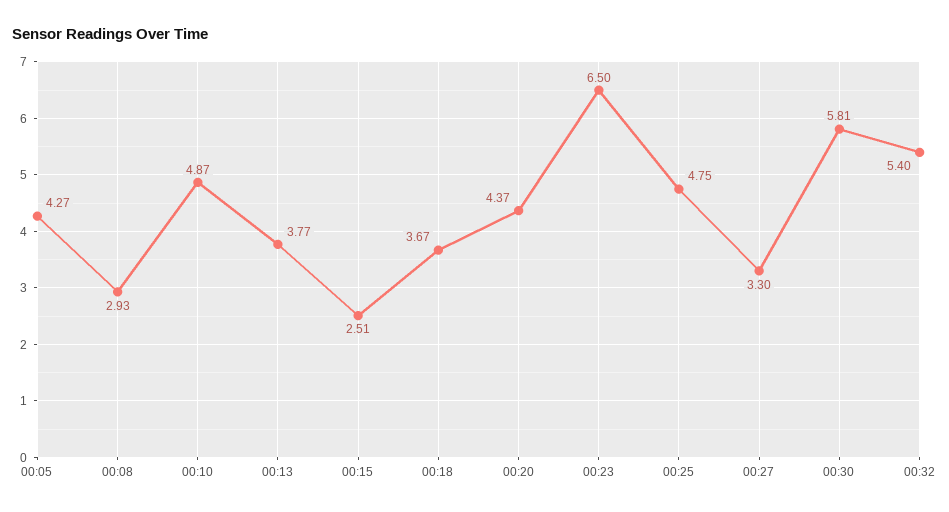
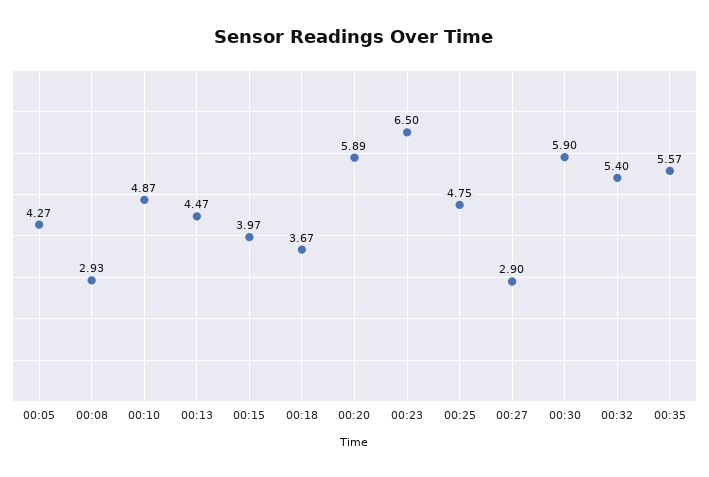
00:13: 3.77 -> 4.47
00:15: 2.51 -> 3.97
00:20: 4.37 -> 5.89
00:27: 3.3 -> 2.9
00:30: 5.81 -> 5.9
00:35: none -> 5.57

